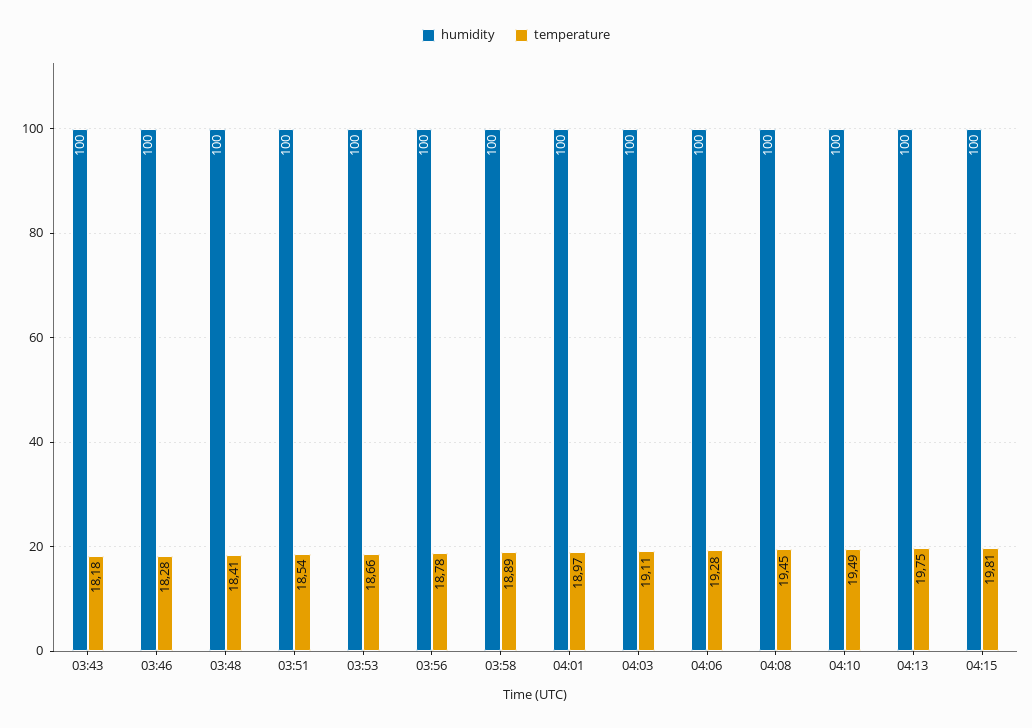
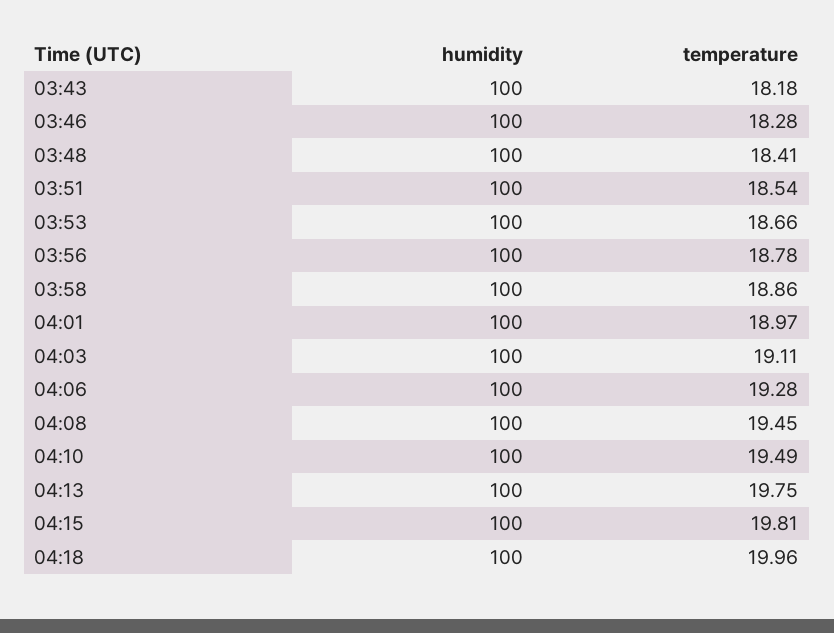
temperature, 03:58: 18.89 -> 18.86
humidity, 04:18: none -> 100
temperature, 04:18: none -> 19.96

